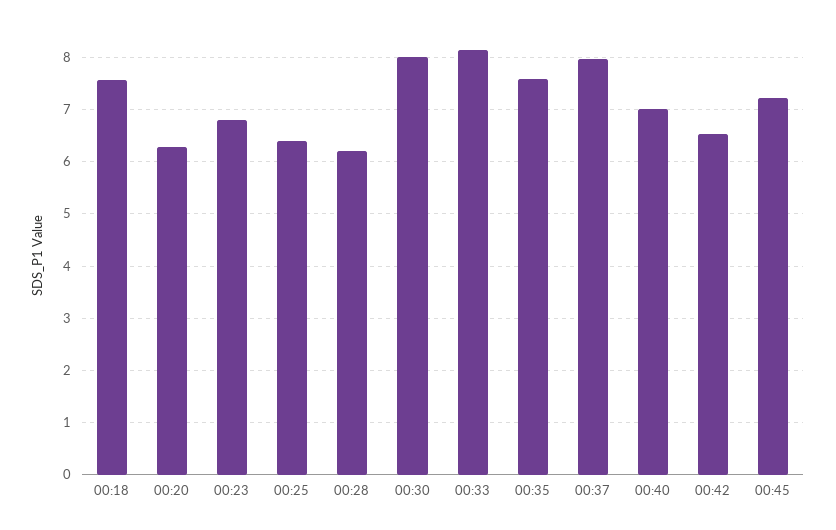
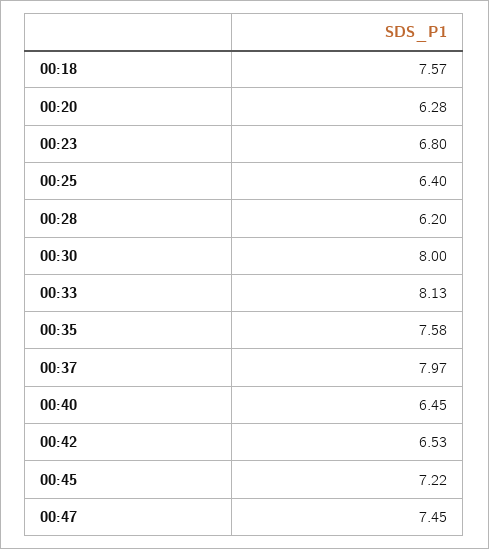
00:40: 7 -> 6.45
00:47: none -> 7.45

